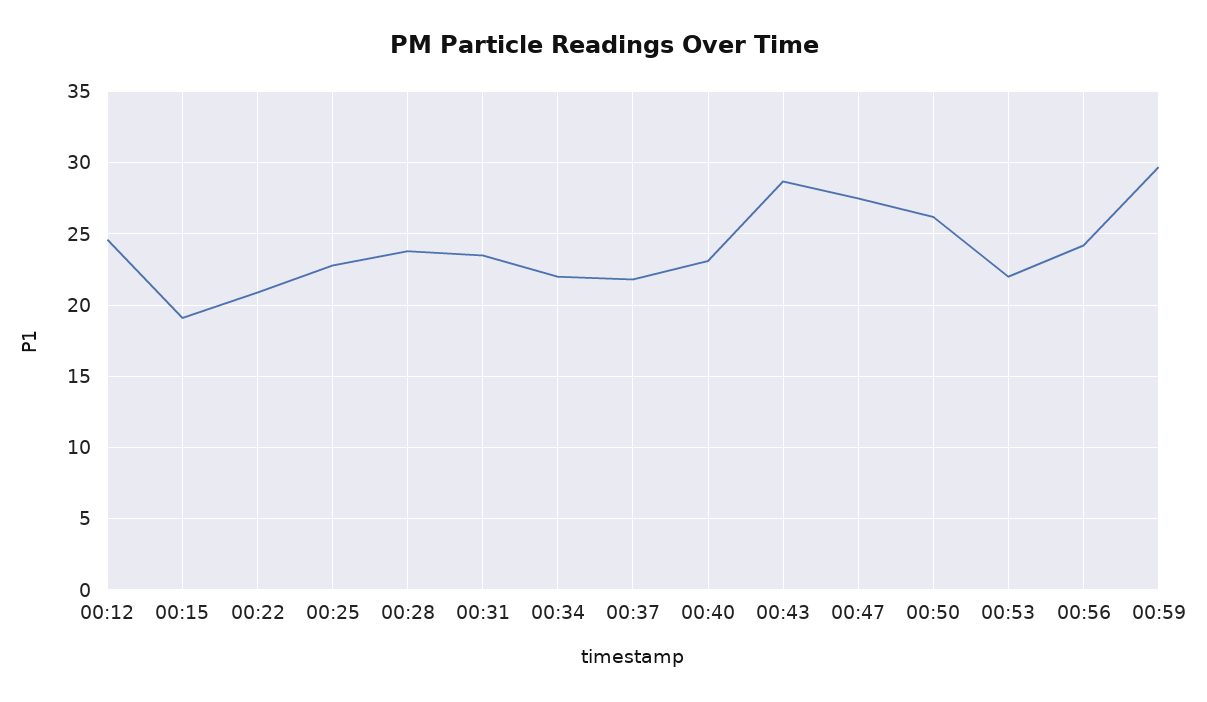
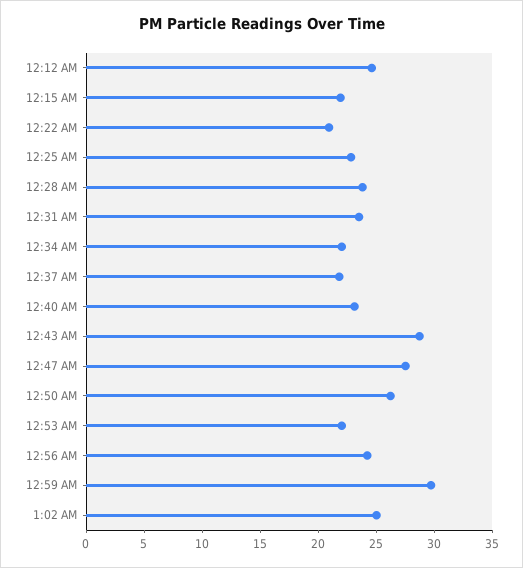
00:15: 19 -> 22
1:02 AM: none -> 25

